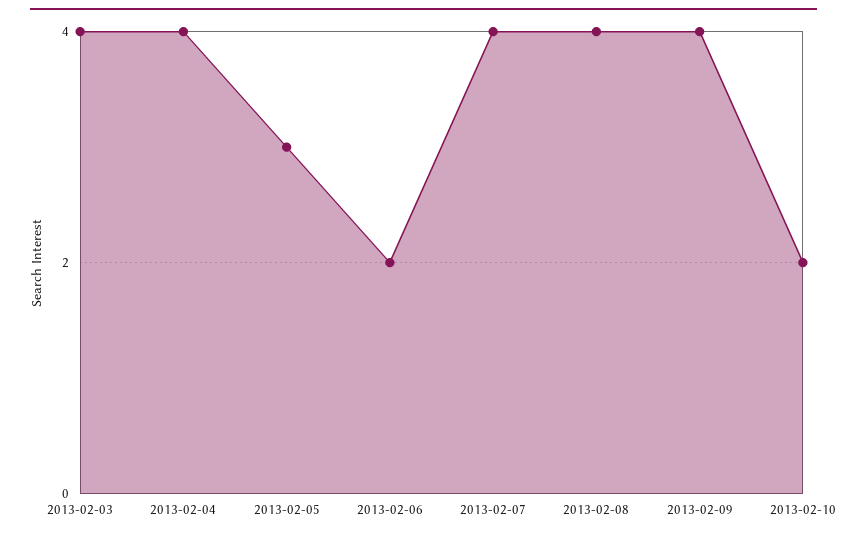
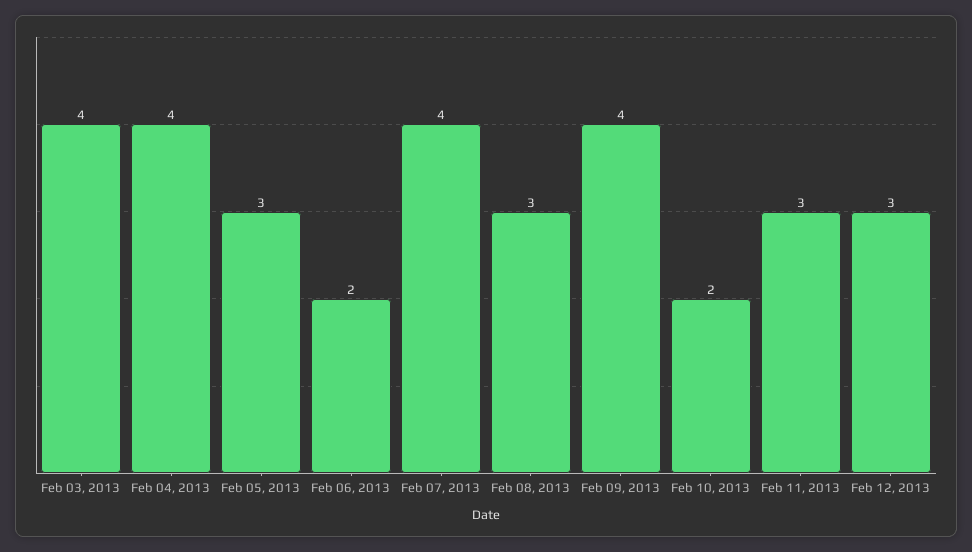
2013-02-08: 4 -> 3
Feb 11, 2013: none -> 3
Feb 12, 2013: none -> 3

